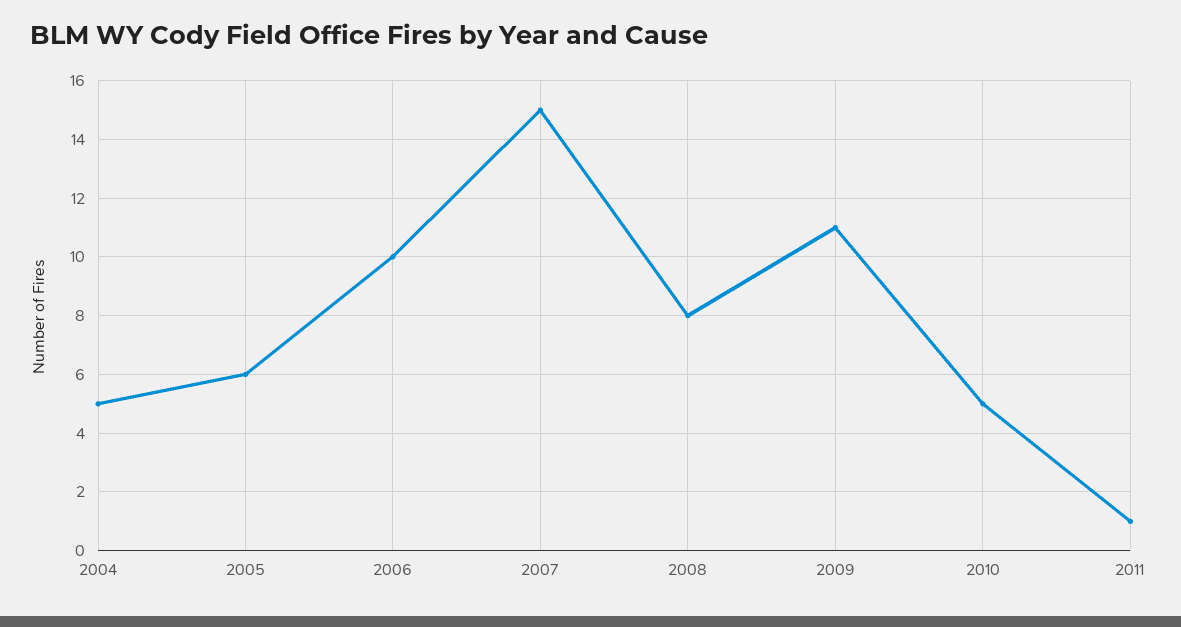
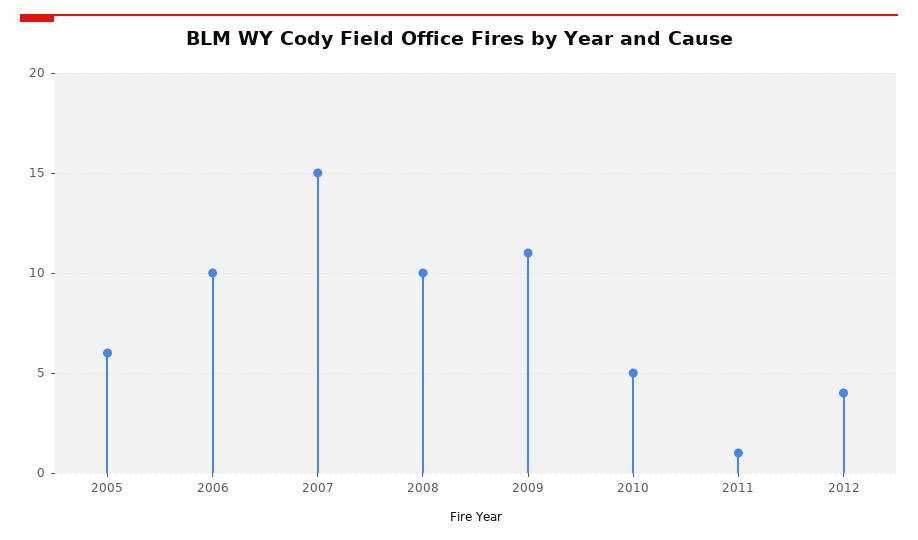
2004: 5 -> none
2008: 8 -> 10
2012: none -> 4

